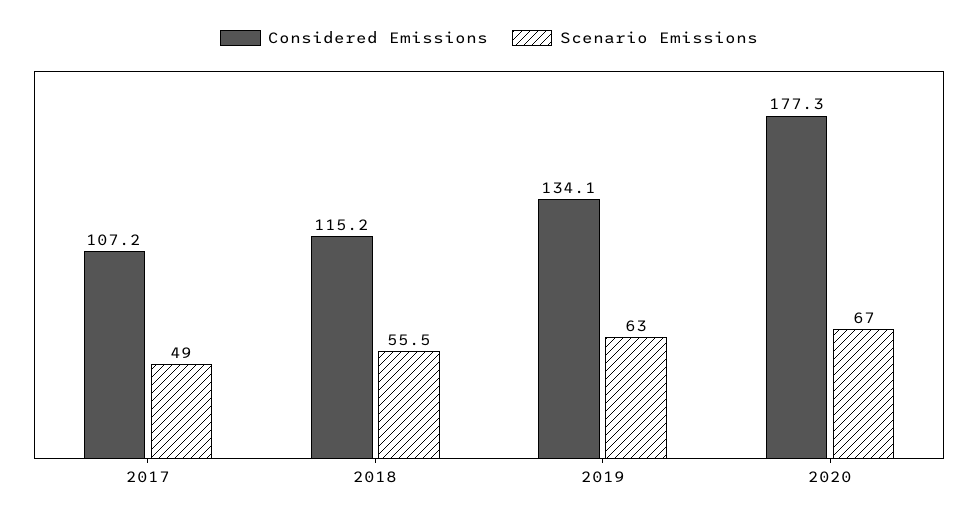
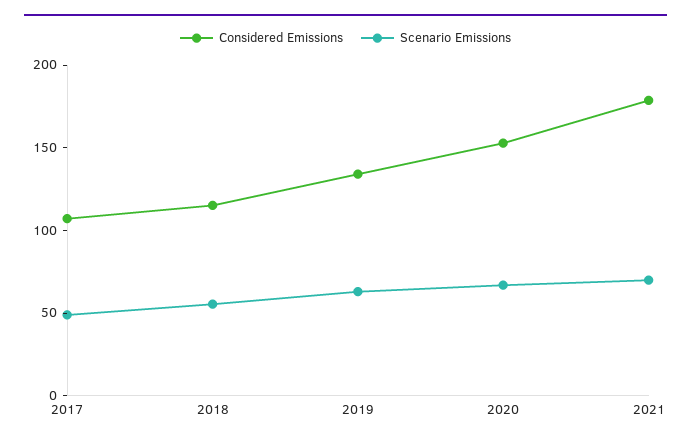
Considered Emissions, 2020: 177.3 -> 150
Considered Emissions, 2021: none -> 180
Scenario Emissions, 2021: none -> 70

